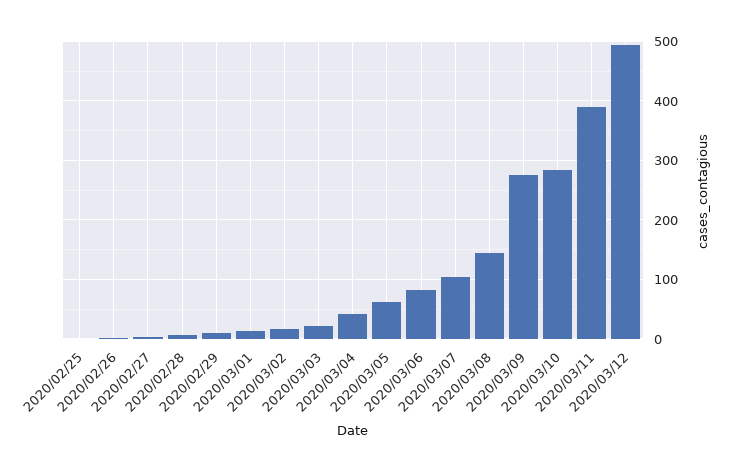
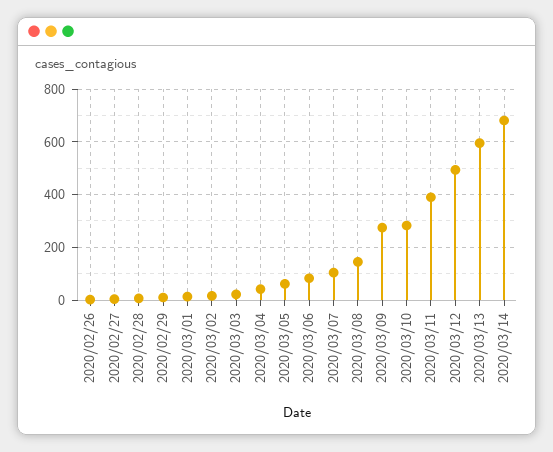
2020/02/25: 0 -> none
2020/03/13: none -> 600
2020/03/14: none -> 675

